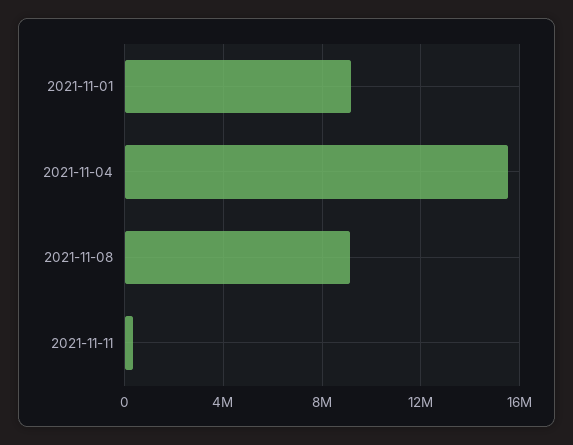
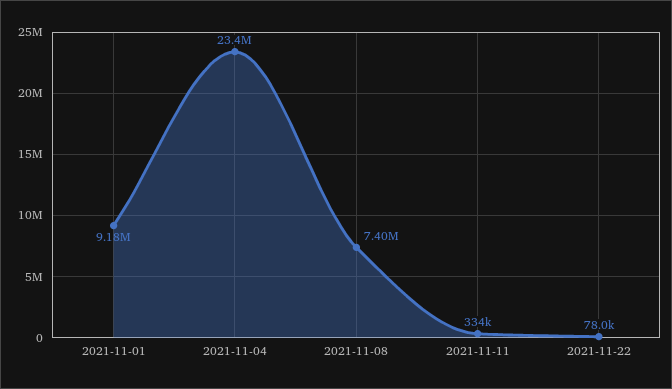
2021-11-04: 15500000 -> 23400000
2021-11-08: 9000000 -> 7400000
2021-11-22: none -> 78000

